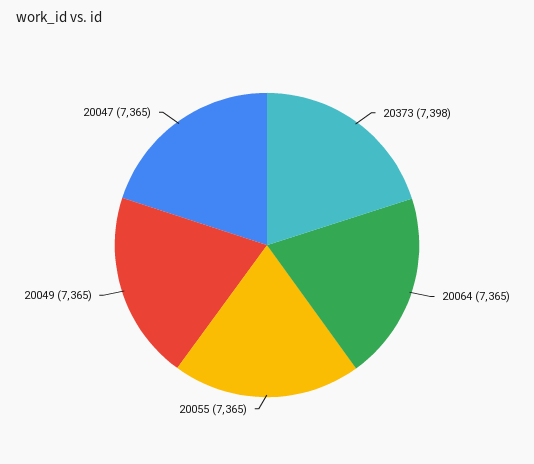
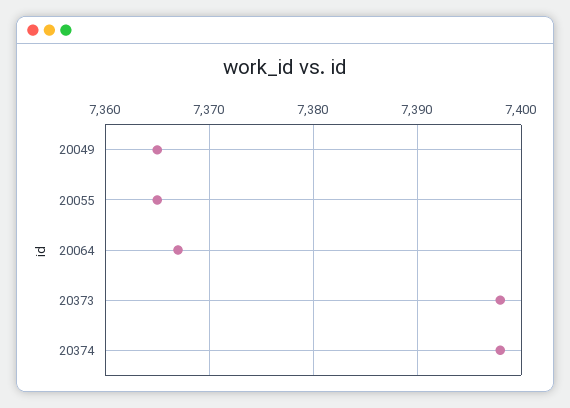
20064: 7365 -> 7367
20047: 7365 -> none
20374: none -> 7398

